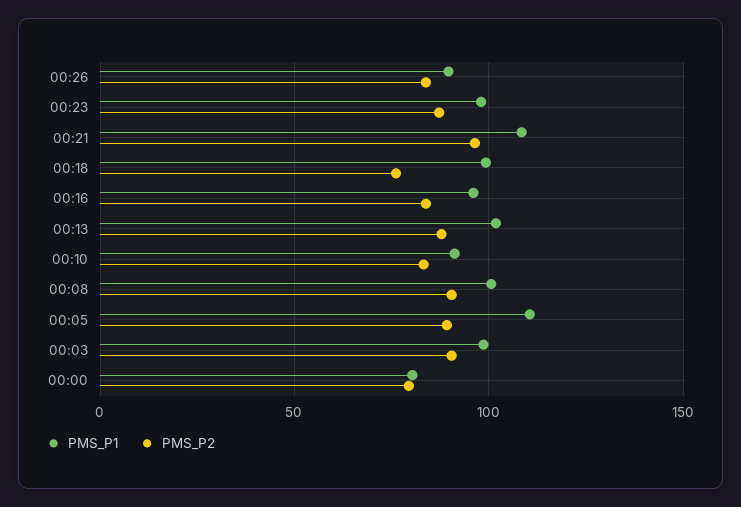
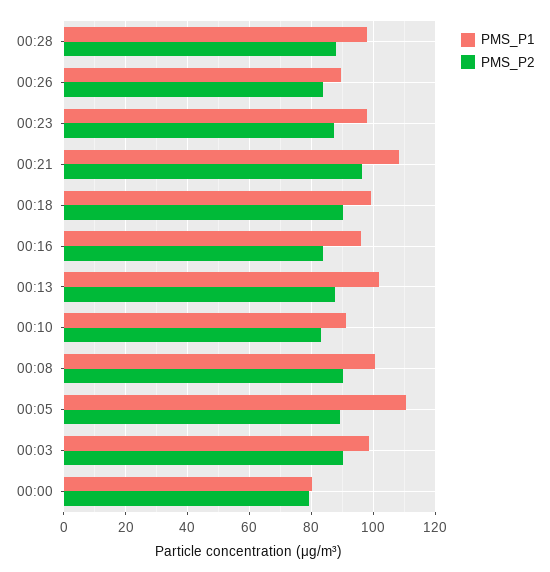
PMS_P2, 00:18: 75 -> 90
PMS_P1, 00:28: none -> 98
PMS_P2, 00:28: none -> 88

